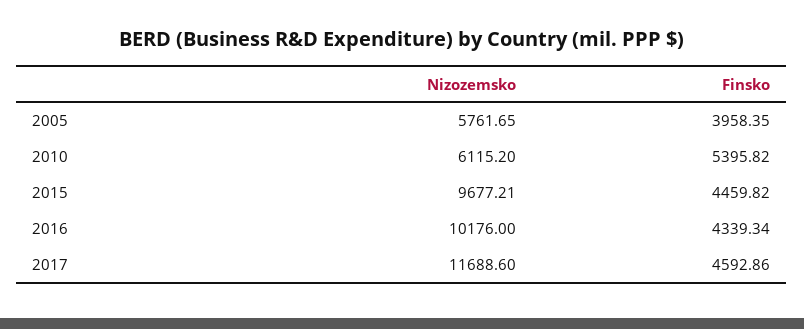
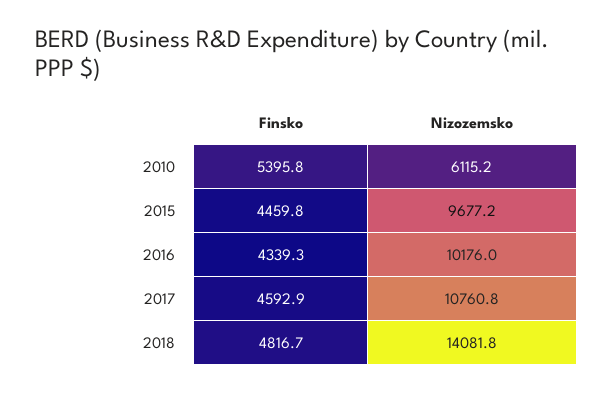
Nizozemsko, 2005: 5761.65 -> none
Finsko, 2005: 3958.35 -> none
Nizozemsko, 2017: 11688.6 -> 10760.8
Finsko, 2018: none -> 4816.7
Nizozemsko, 2018: none -> 14081.8

